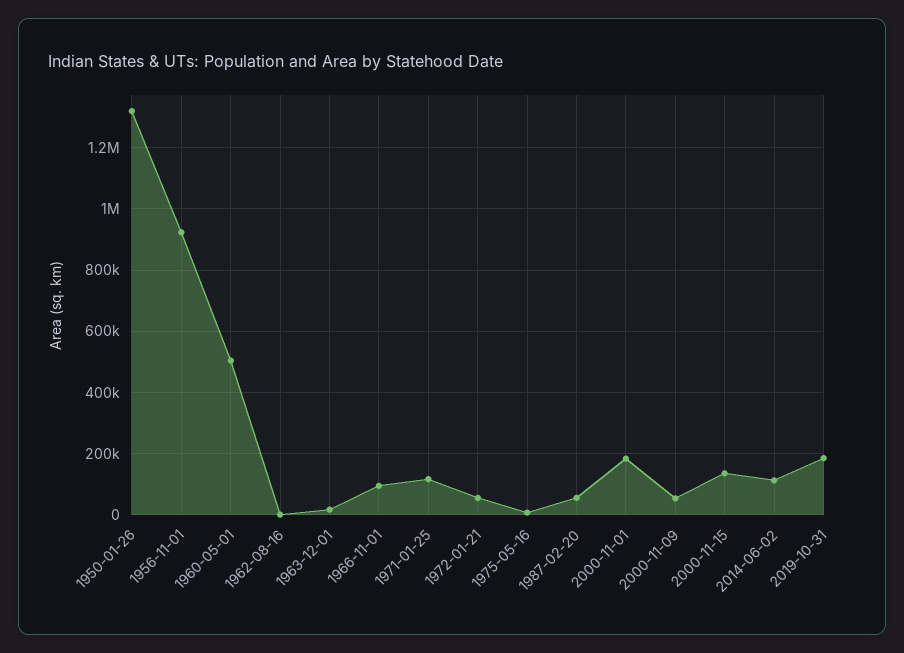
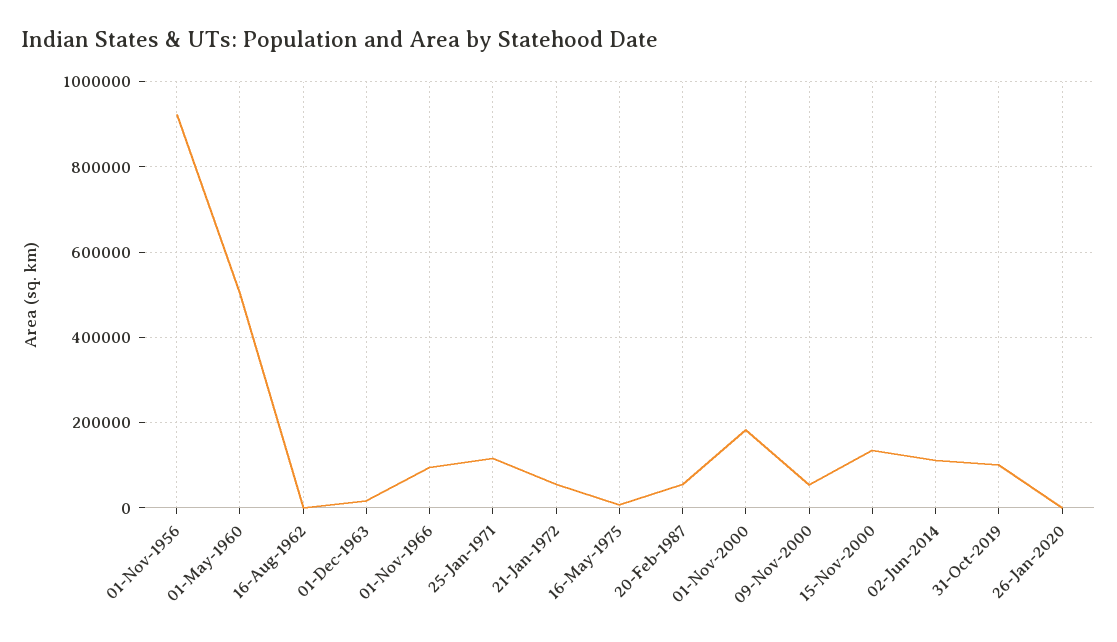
1950-01-26: 1320000 -> none
2019-10-31: 180000 -> 100000
26-Jan-2020: none -> 0

